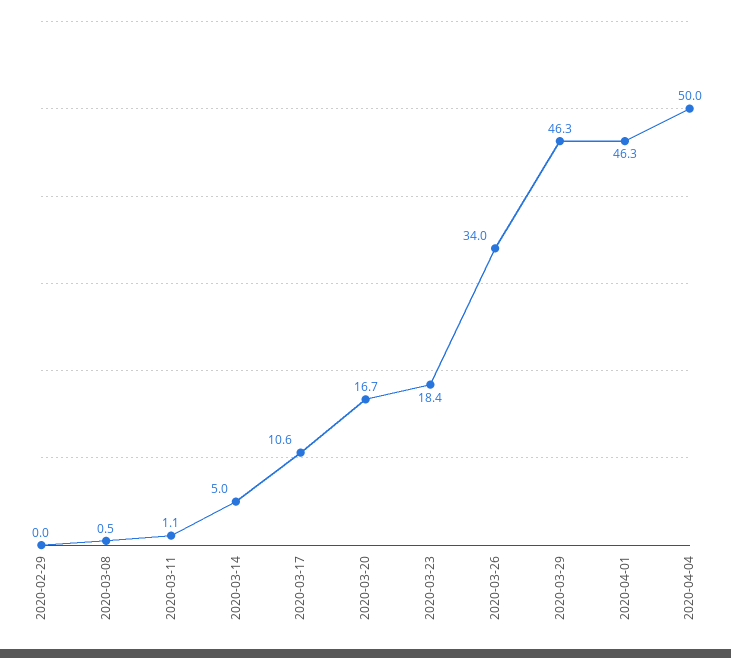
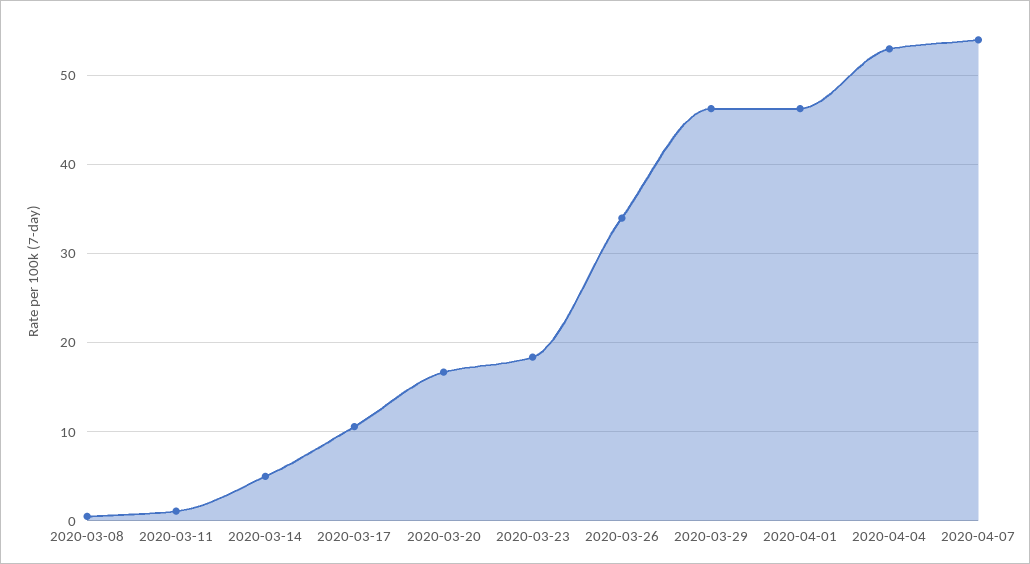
2020-02-29: 0 -> none
2020-04-04: 50 -> 53
2020-04-07: none -> 54

